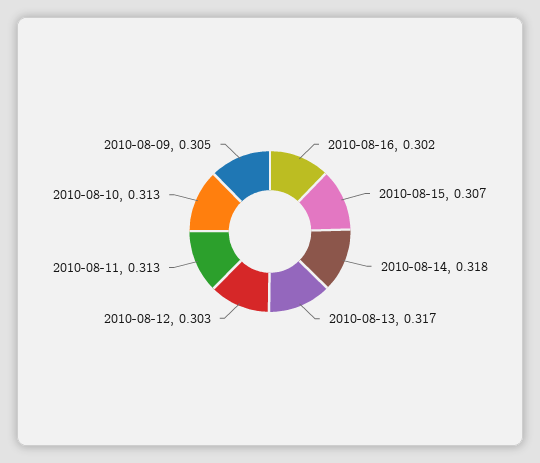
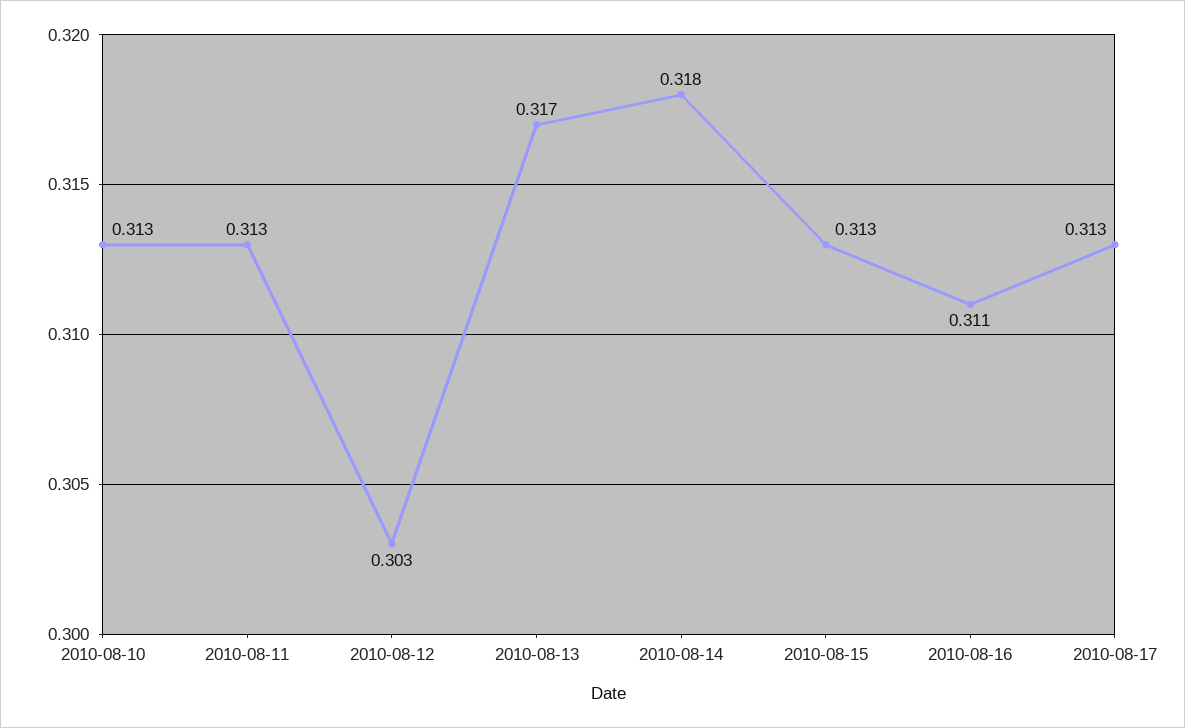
2010-08-16: 0.302 -> 0.311
2010-08-15: 0.307 -> 0.313
2010-08-09: 0.305 -> none
2010-08-17: none -> 0.313

